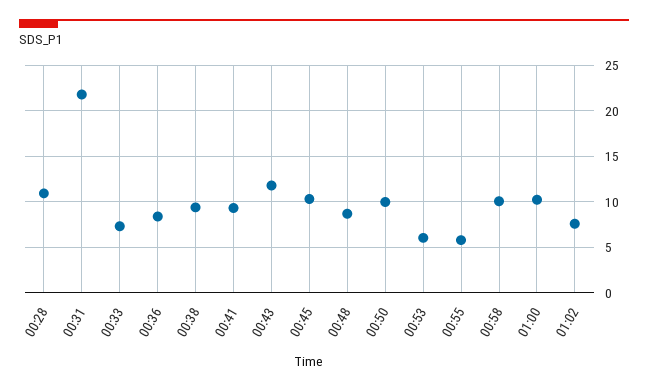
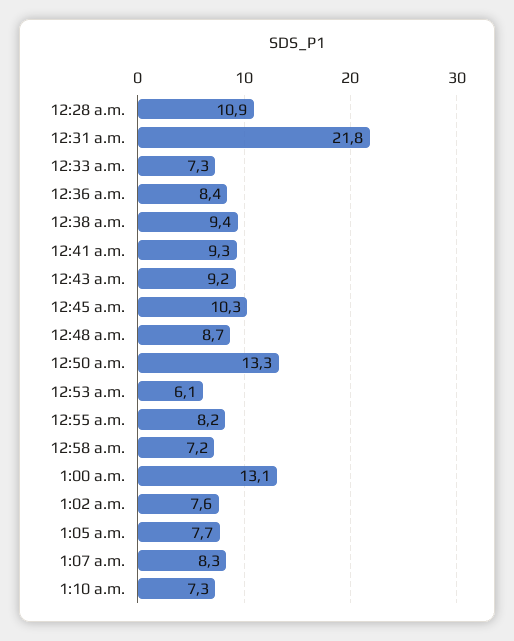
00:43: 12 -> 9.2
00:50: 10 -> 13.3
00:55: 6 -> 8.2
00:58: 10 -> 7.2
01:00: 10 -> 13.1
1:05 a.m.: none -> 7.7
1:07 a.m.: none -> 8.3
1:10 a.m.: none -> 7.3

